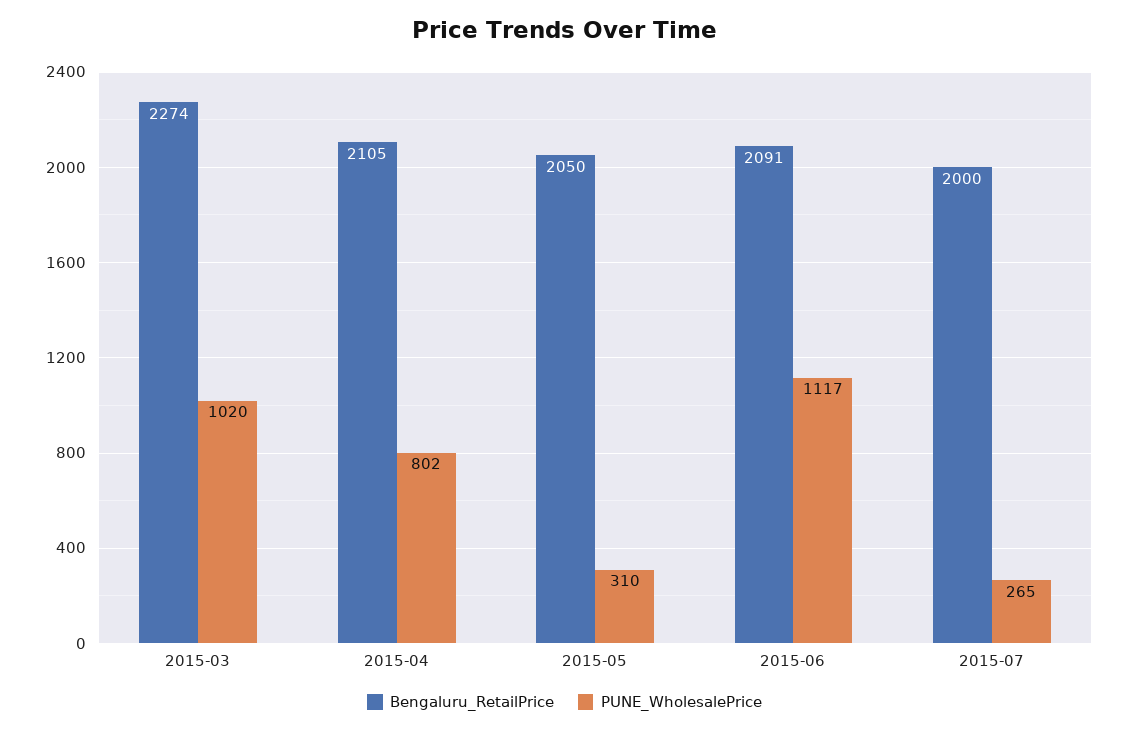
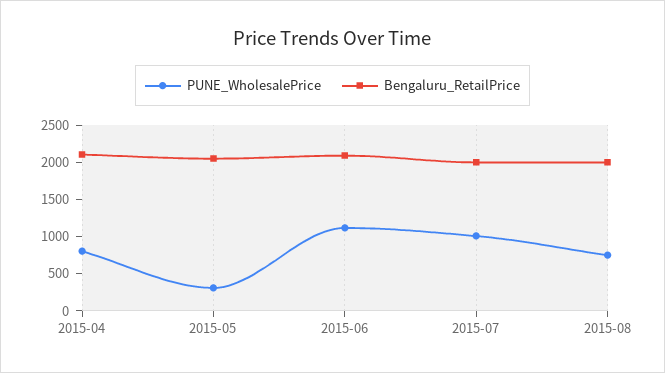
Bengaluru_RetailPrice, 2015-03: 2274 -> none
PUNE_WholesalePrice, 2015-03: 1020 -> none
PUNE_WholesalePrice, 2015-07: 265 -> 1000
PUNE_WholesalePrice, 2015-08: none -> 750
Bengaluru_RetailPrice, 2015-08: none -> 2000

